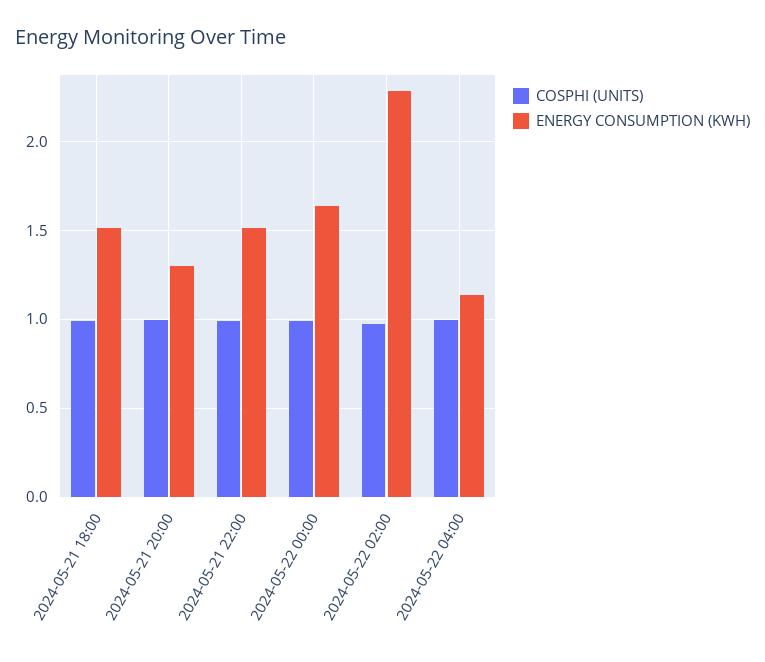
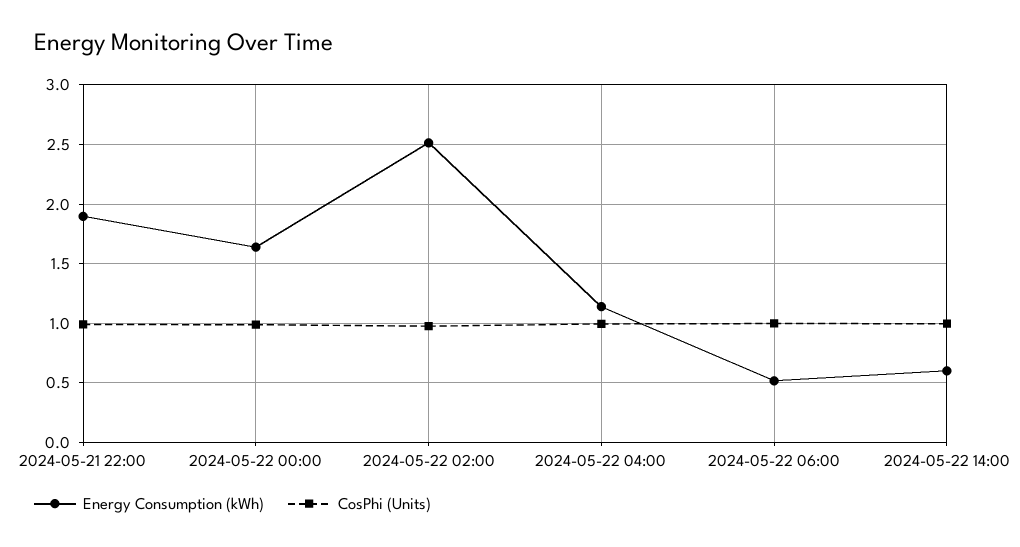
COSPHI (UNITS), 2024-05-21 18:00: 1 -> none
ENERGY CONSUMPTION (KWH), 2024-05-21 18:00: 1.5 -> none
COSPHI (UNITS), 2024-05-21 20:00: 1 -> none
ENERGY CONSUMPTION (KWH), 2024-05-21 20:00: 1.3 -> none
ENERGY CONSUMPTION (KWH), 2024-05-21 22:00: 1.5 -> 1.9
ENERGY CONSUMPTION (KWH), 2024-05-22 02:00: 2.3 -> 2.5
ENERGY CONSUMPTION (KWH), 2024-05-22 06:00: none -> 0.5
COSPHI (UNITS), 2024-05-22 06:00: none -> 1
ENERGY CONSUMPTION (KWH), 2024-05-22 14:00: none -> 0.6
COSPHI (UNITS), 2024-05-22 14:00: none -> 1

